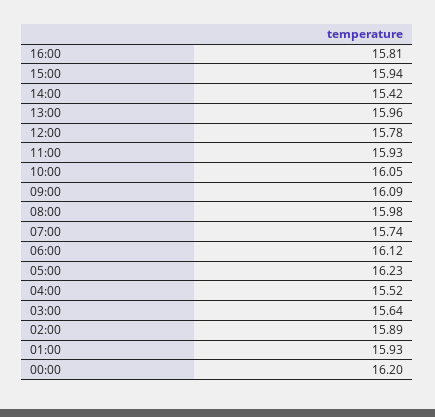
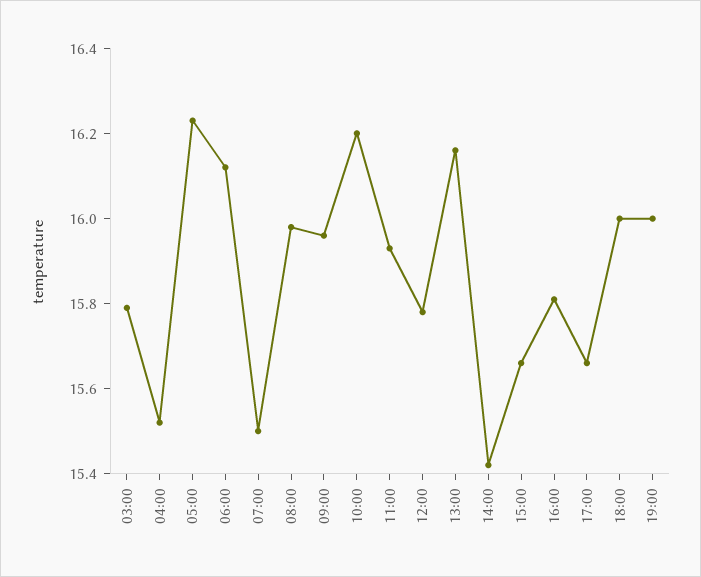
15:00: 15.94 -> 15.65
13:00: 15.96 -> 16.15
10:00: 16.05 -> 16.2
09:00: 16.09 -> 15.95
07:00: 15.74 -> 15.5
03:00: 15.64 -> 15.8
02:00: 15.89 -> none
01:00: 15.93 -> none
00:00: 16.2 -> none
17:00: none -> 15.65
18:00: none -> 16
19:00: none -> 16

